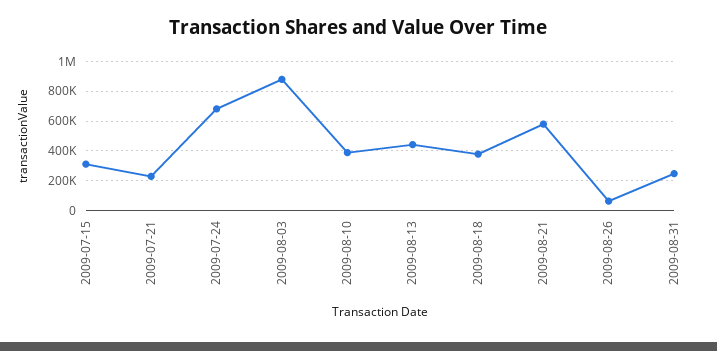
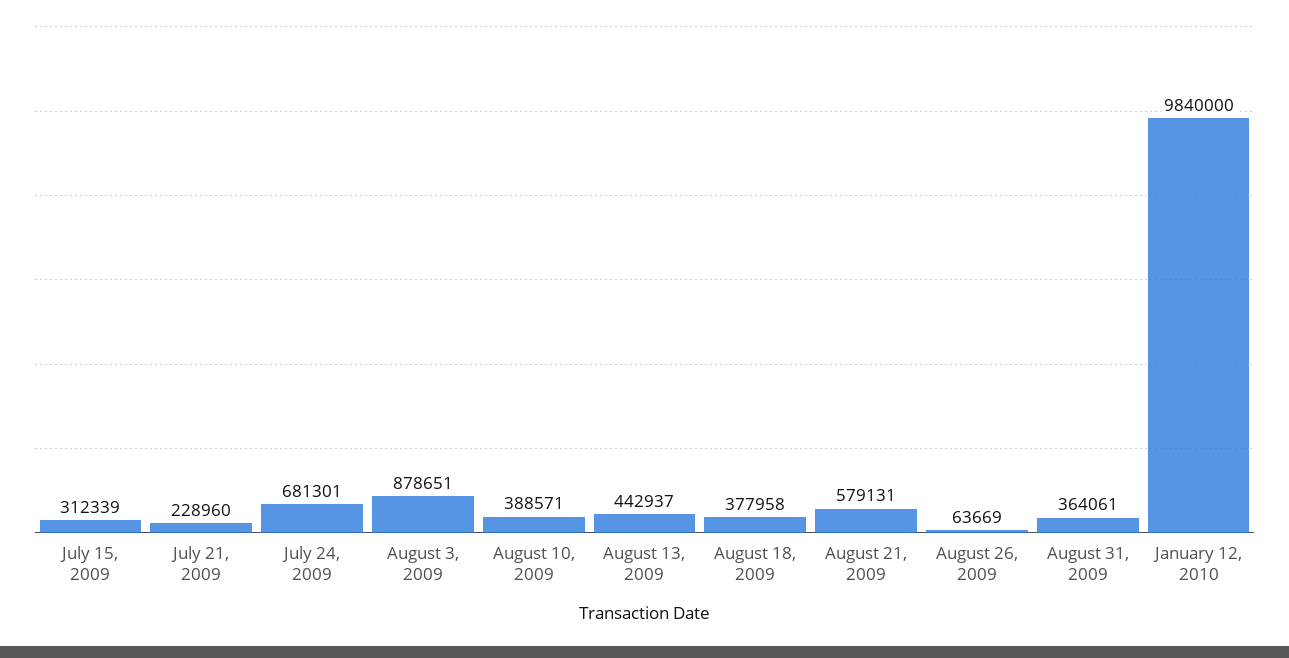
2009-08-31: 250000 -> 364061
January 12, 2010: none -> 9840000

